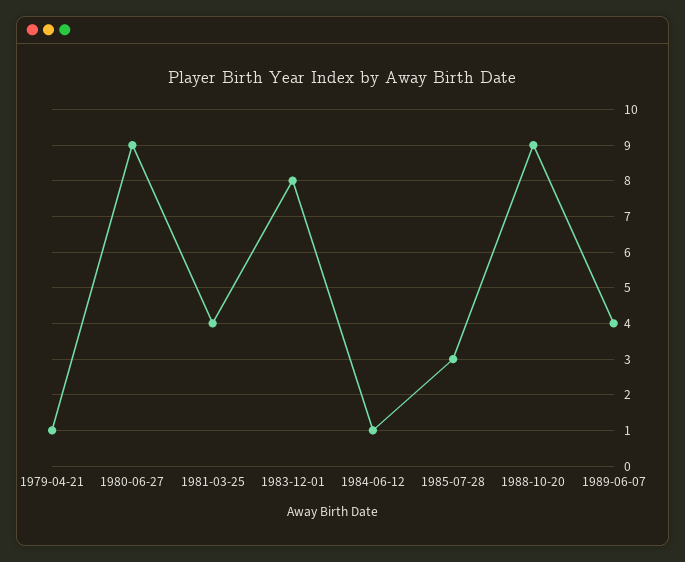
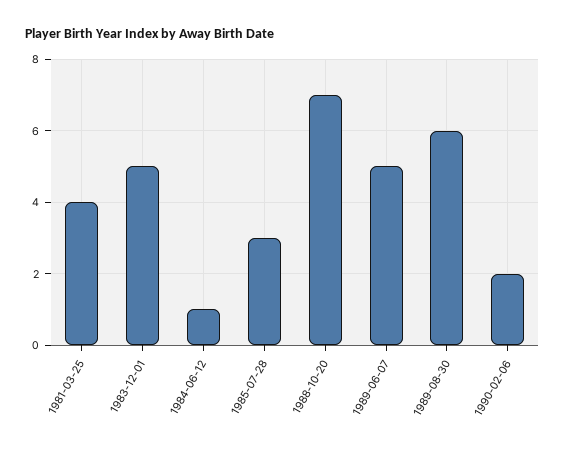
1979-04-21: 1 -> none
1980-06-27: 9 -> none
1983-12-01: 8 -> 5
1988-10-20: 9 -> 7
1989-06-07: 4 -> 5
1989-08-30: none -> 6
1990-02-06: none -> 2

